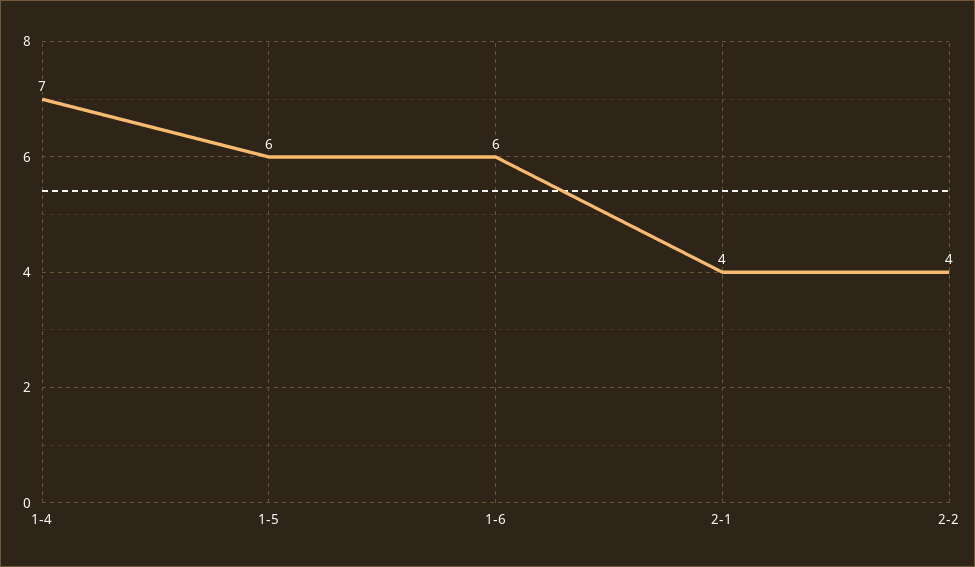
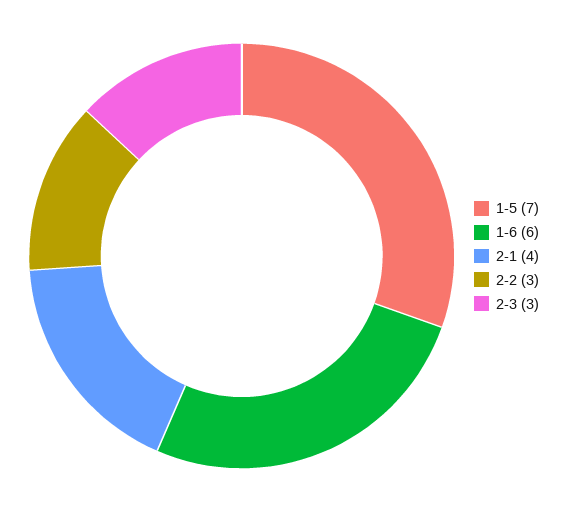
1-4: 7 -> none
1-5: 6 -> 7
2-2: 4 -> 3
2-3: none -> 3

